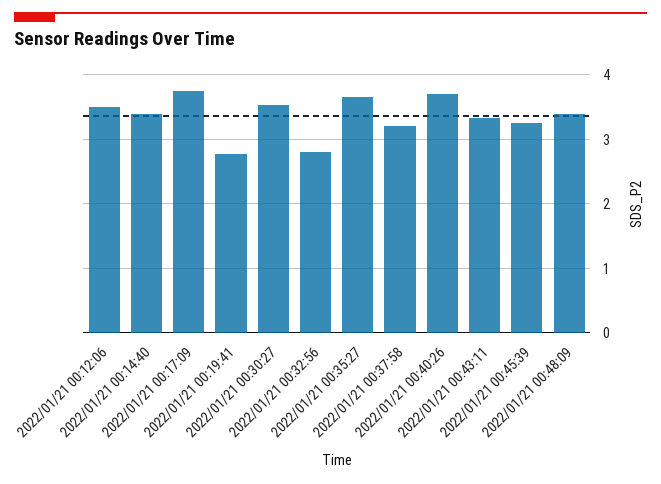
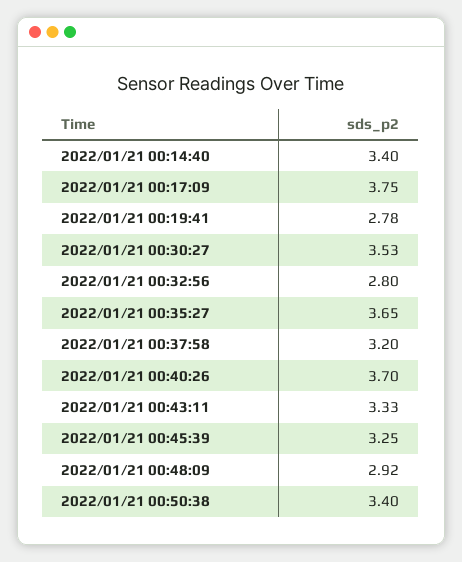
2022/01/21 00:12:06: 3.5 -> none
2022/01/21 00:48:09: 3.4 -> 2.92
2022/01/21 00:50:38: none -> 3.4

